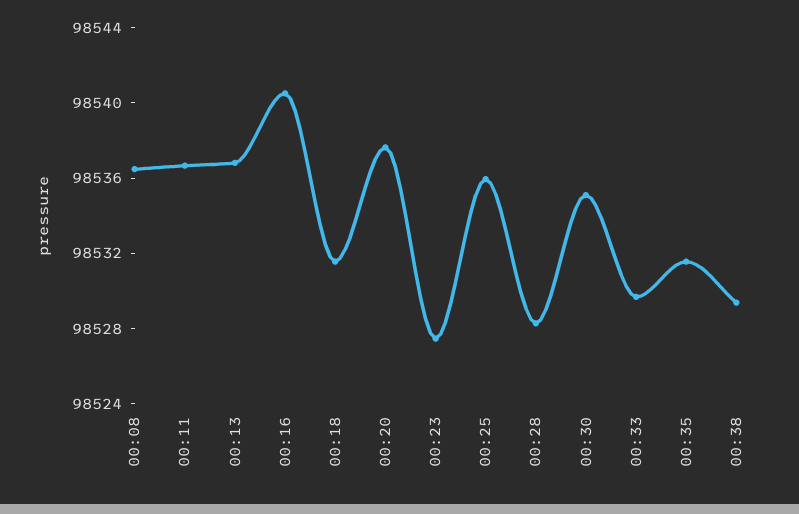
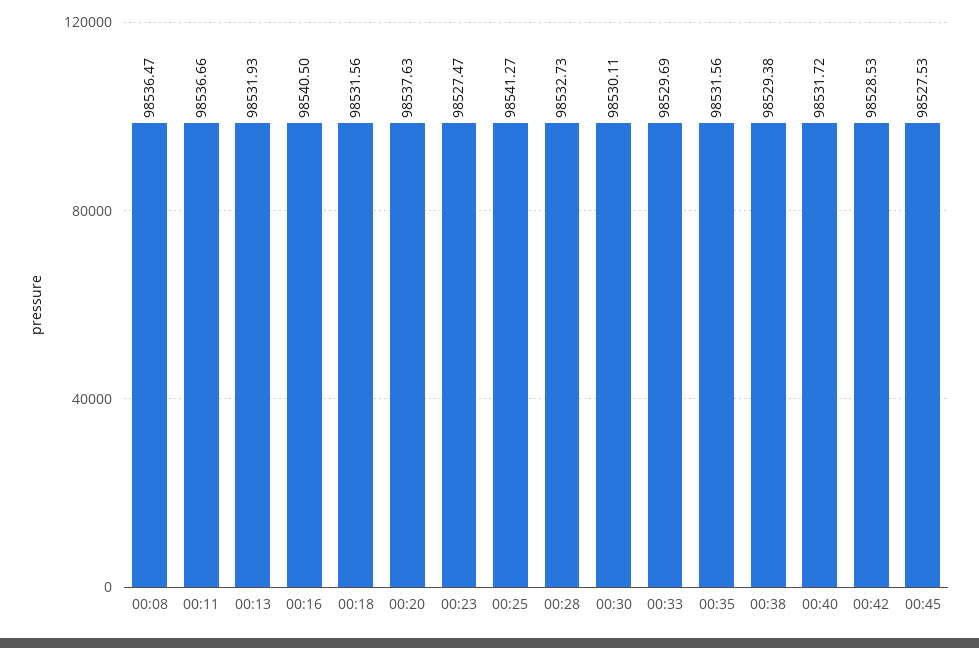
00:13: 98537 -> 98531.93
00:25: 98536 -> 98541.27
00:28: 98528 -> 98532.73
00:30: 98535 -> 98530.11
00:40: none -> 98531.72
00:42: none -> 98528.53
00:45: none -> 98527.53

